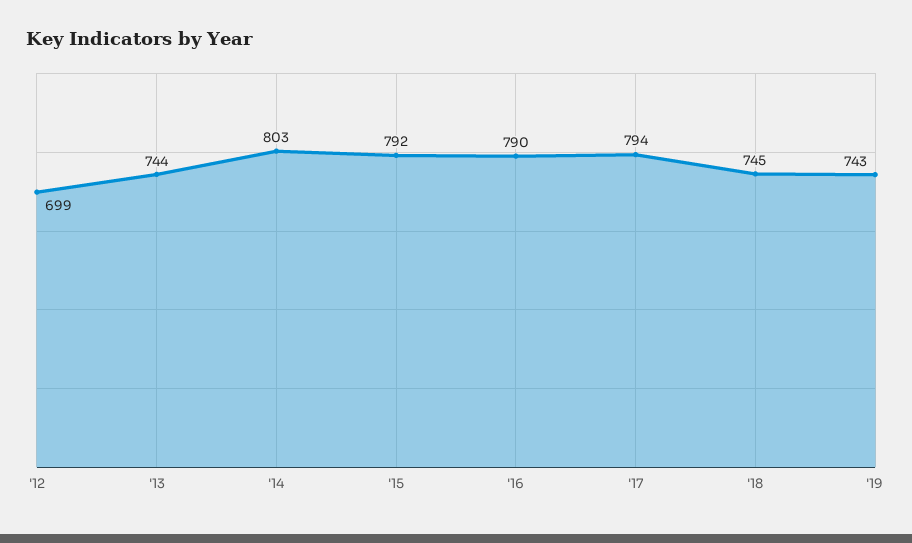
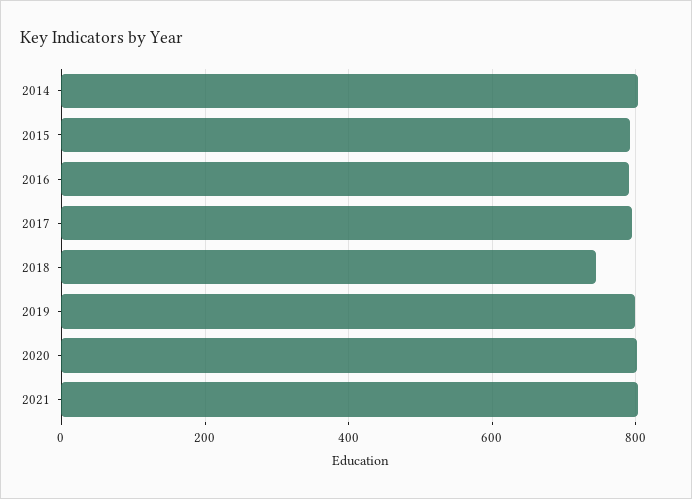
'12: 699 -> none
'13: 744 -> none
'19: 743 -> 800
2020: none -> 800
2021: none -> 800

